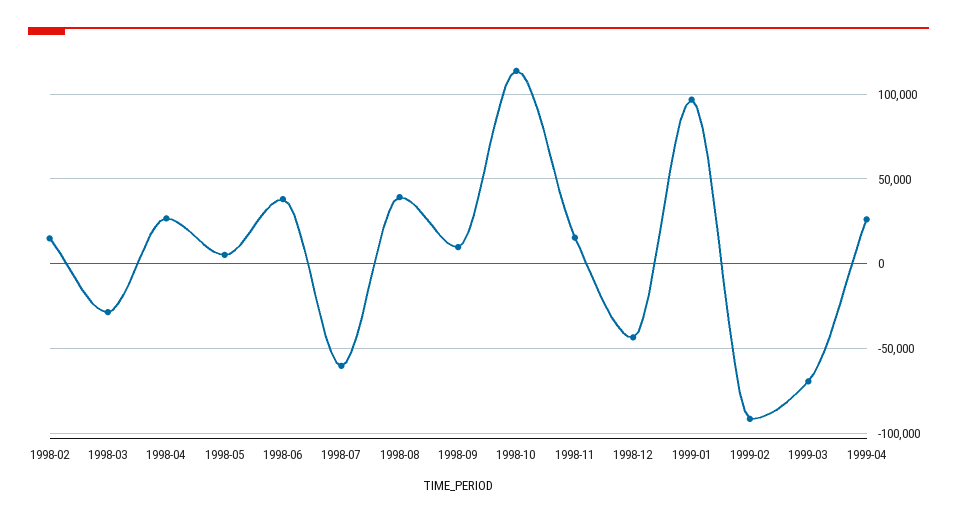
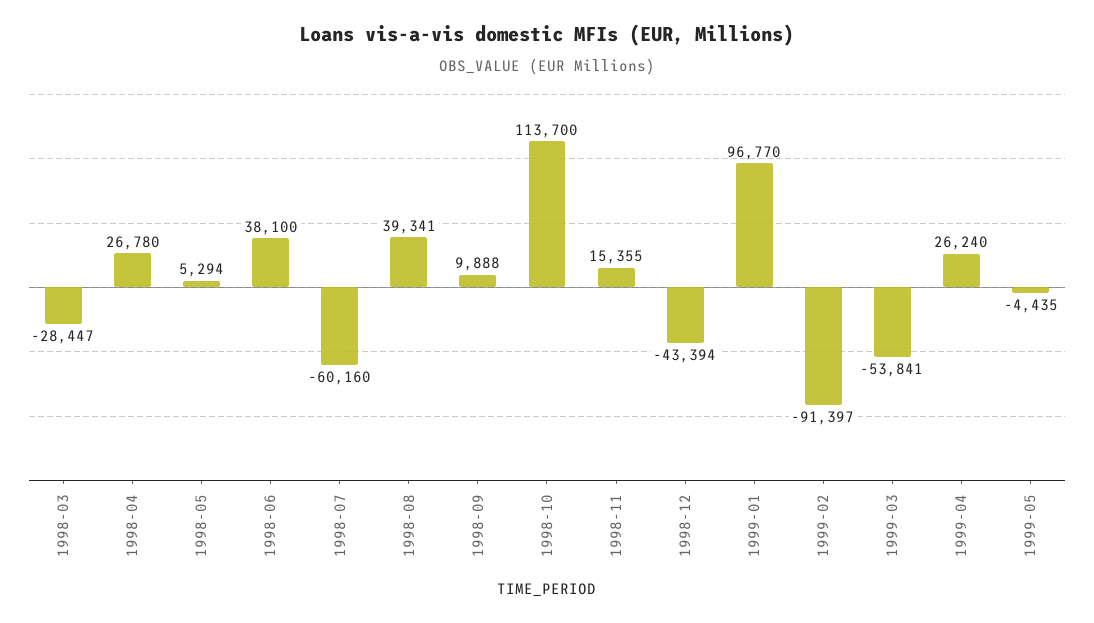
1998-02: 15000 -> none
1999-03: -70000 -> -53841
1999-05: none -> -4435

